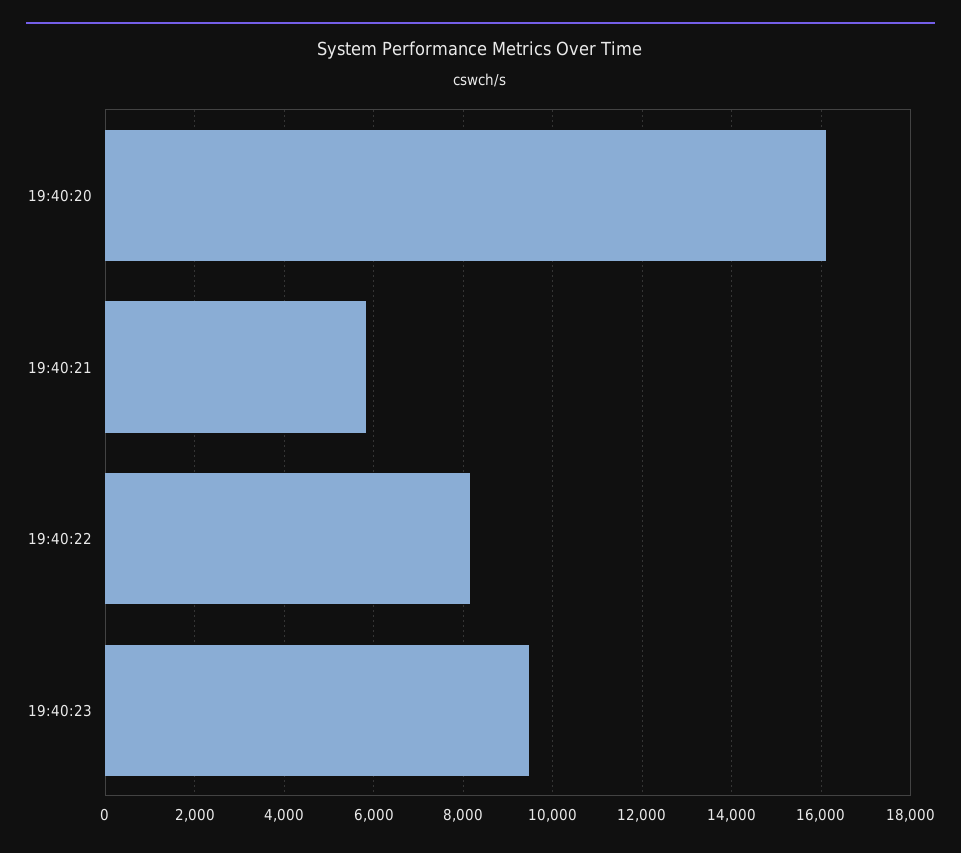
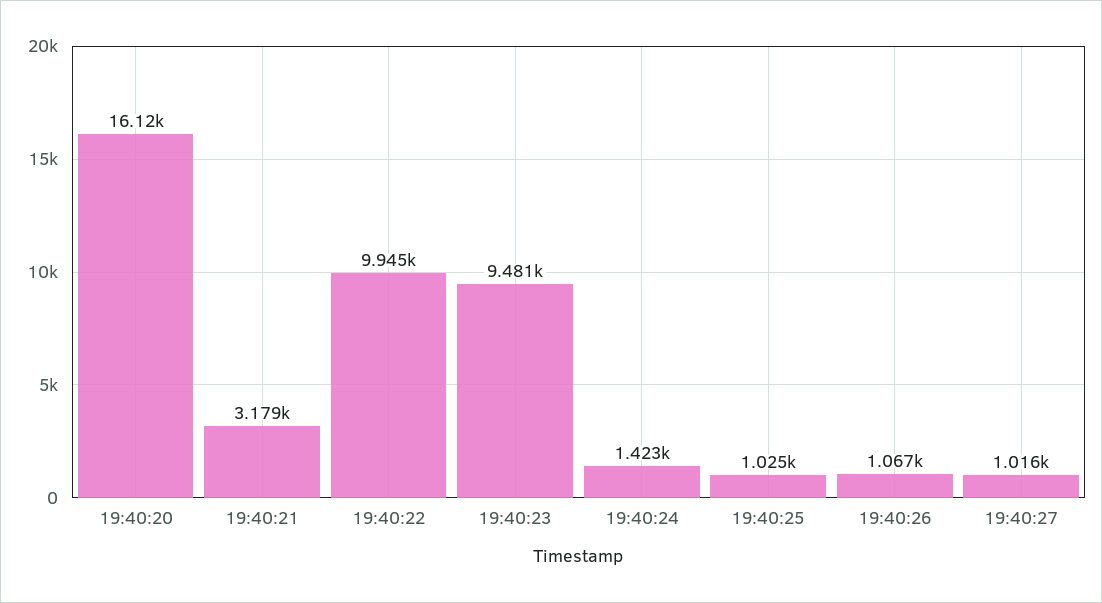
19:40:21: 5800 -> 3179
19:40:22: 8200 -> 9945
19:40:24: none -> 1423
19:40:25: none -> 1025
19:40:26: none -> 1067
19:40:27: none -> 1016

